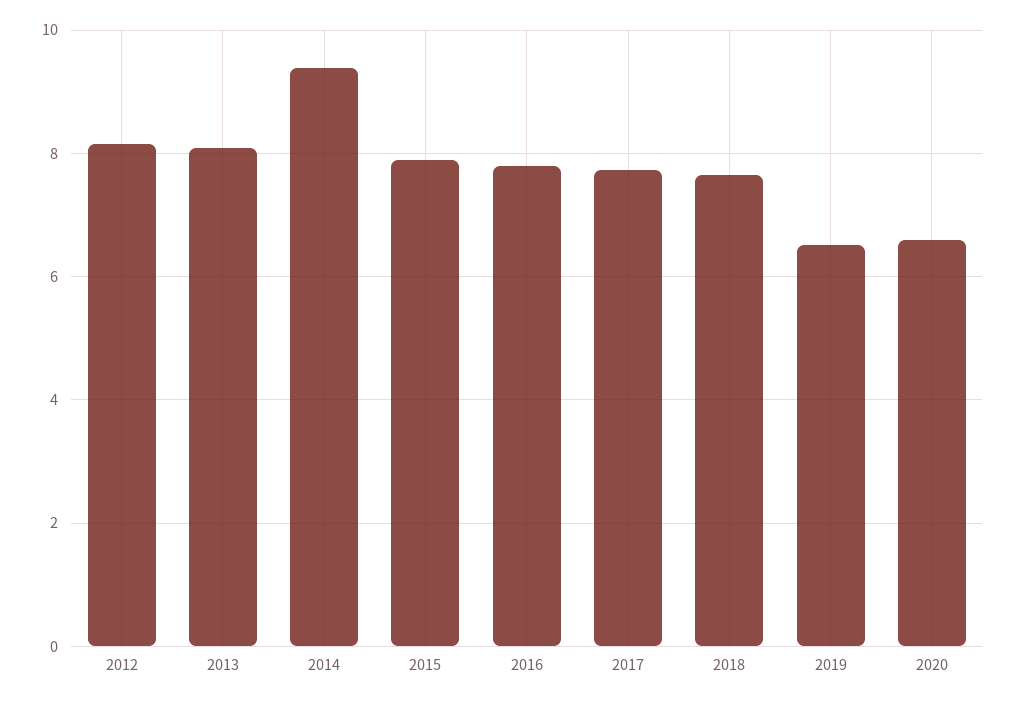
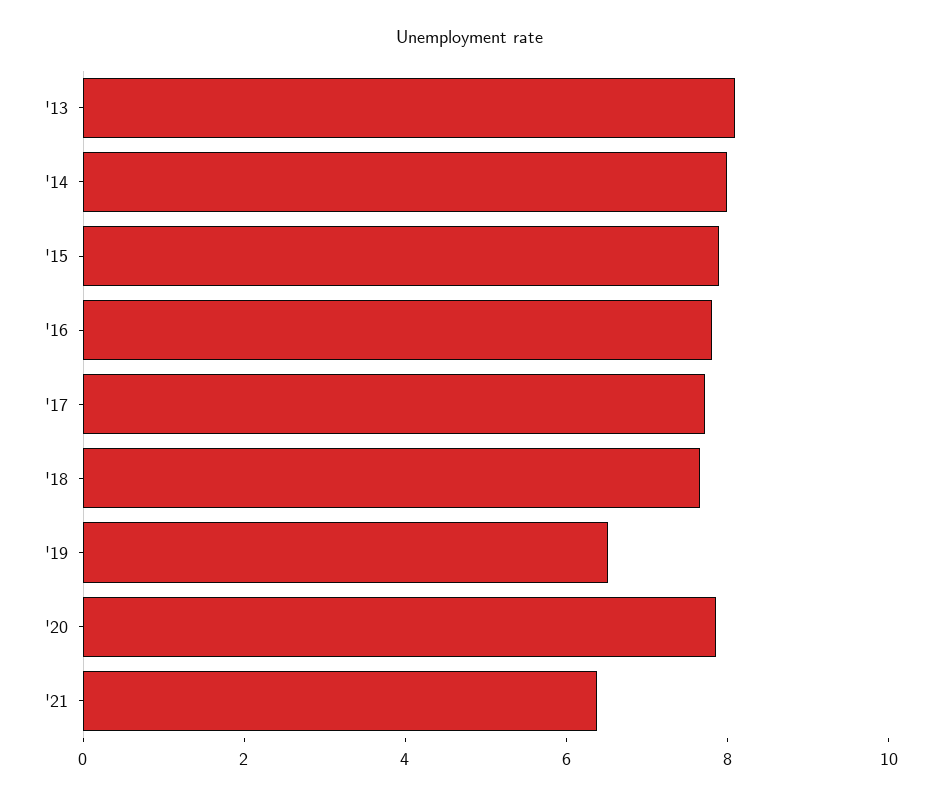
2012: 8.2 -> none
2014: 9.4 -> 8
2020: 6.6 -> 8
'21: none -> 6.5

